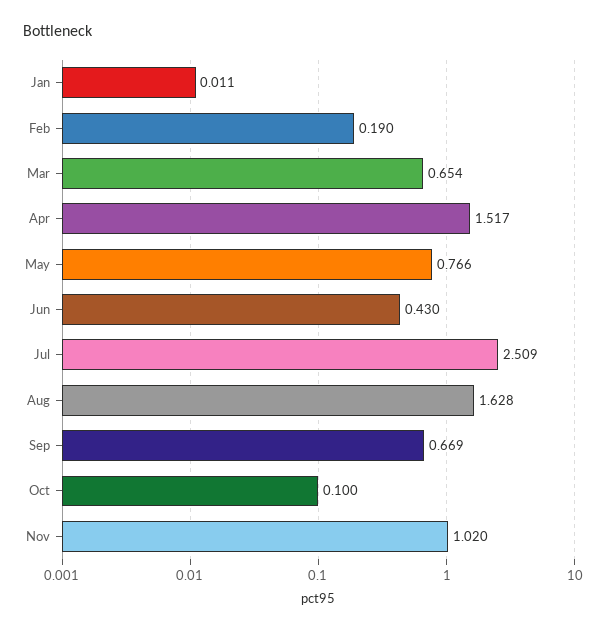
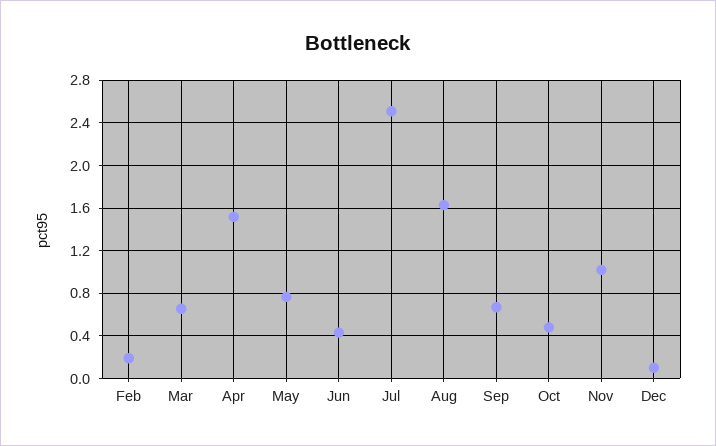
Jan: 0.011 -> none
Oct: 0.1 -> 0.5
Dec: none -> 0.1

